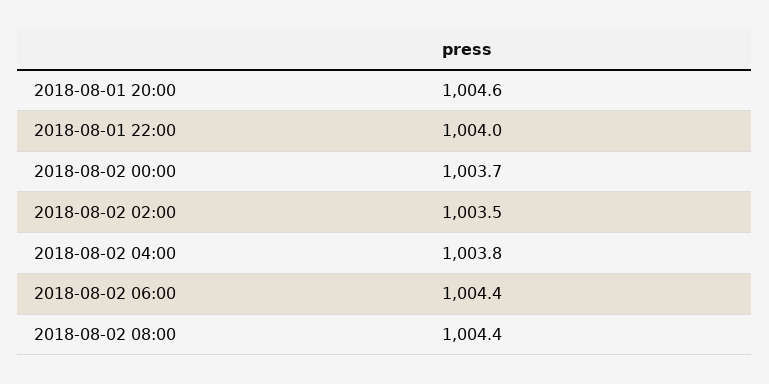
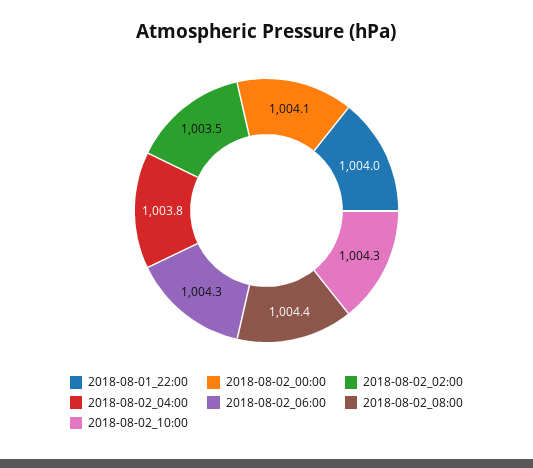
2018-08-01 20:00: 1004.6 -> none
2018-08-02 00:00: 1003.7 -> 1004.1
2018-08-02 06:00: 1004.4 -> 1004.3
2018-08-02_10:00: none -> 1004.3

